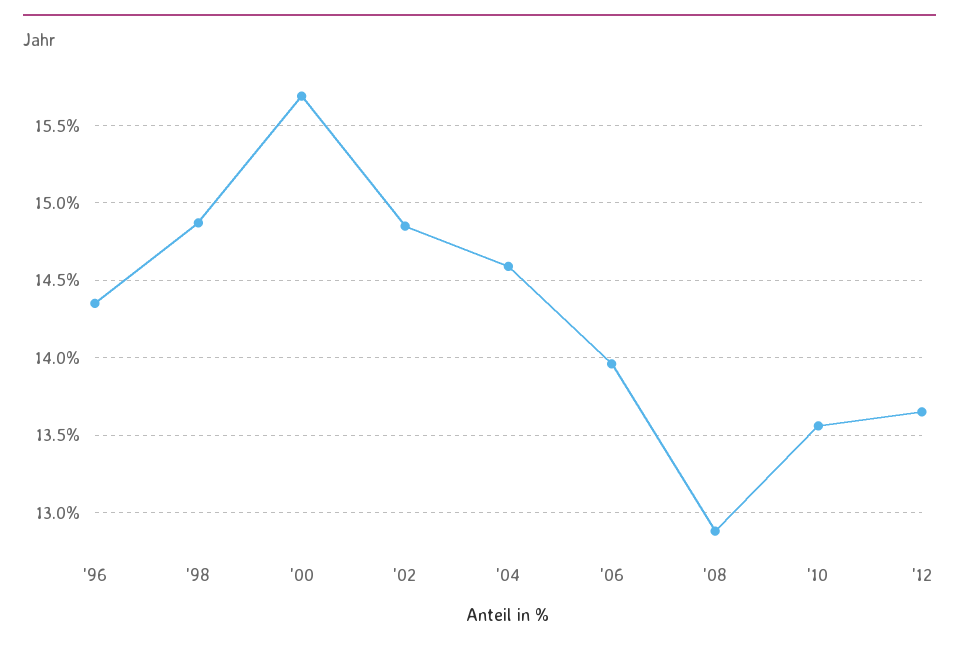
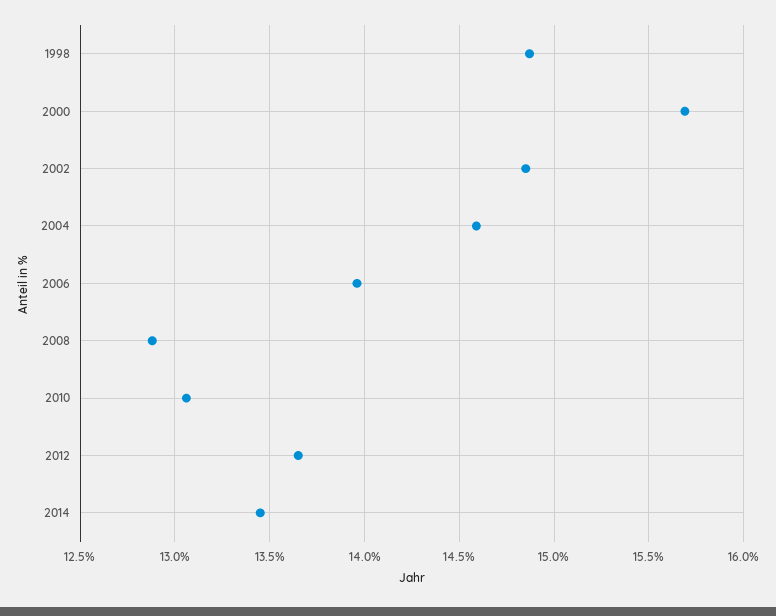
'96: 14.35 -> none
'10: 13.55 -> 13.05
2014: none -> 13.45

